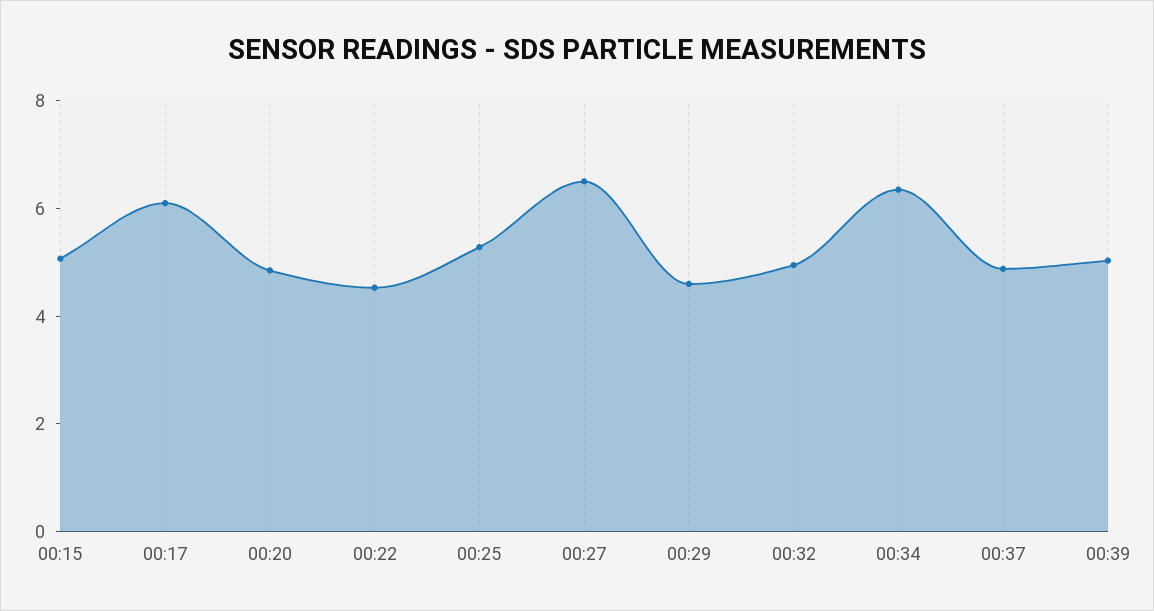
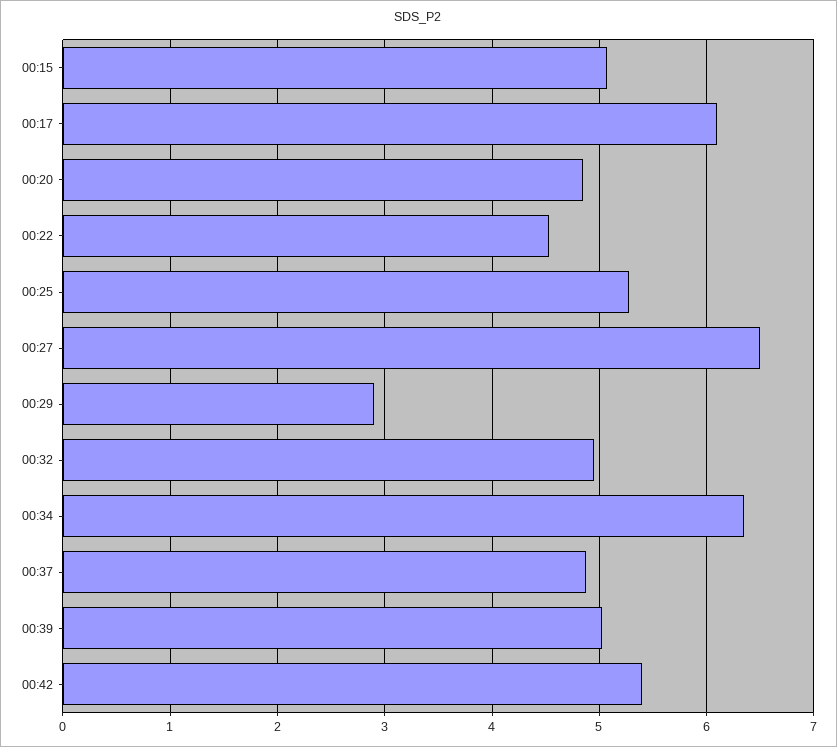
00:29: 4.5 -> 2.9
00:42: none -> 5.4

